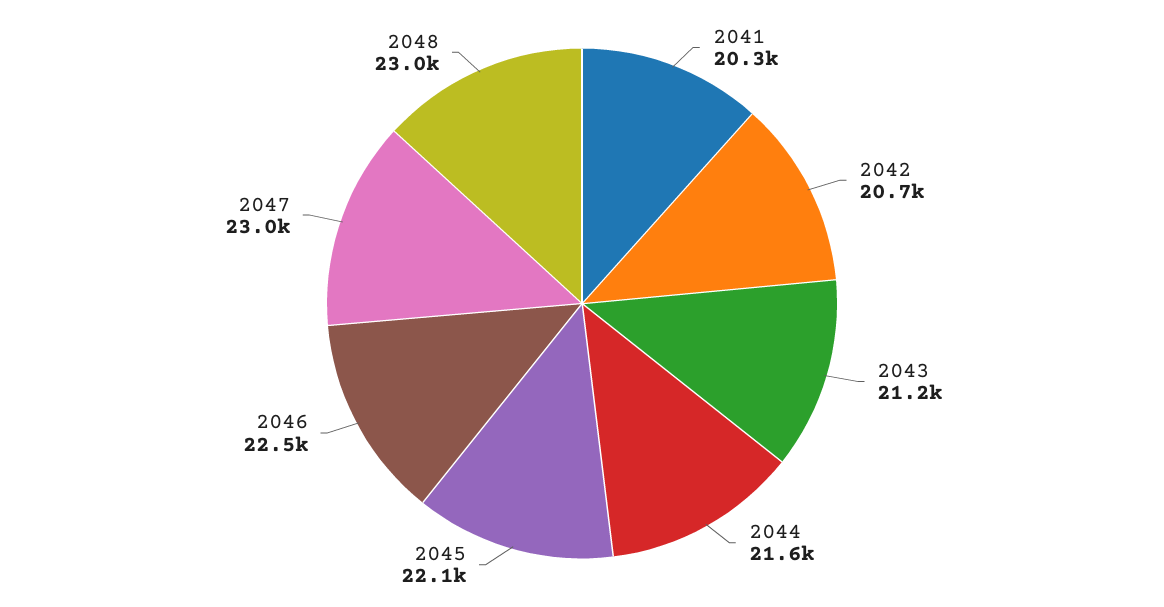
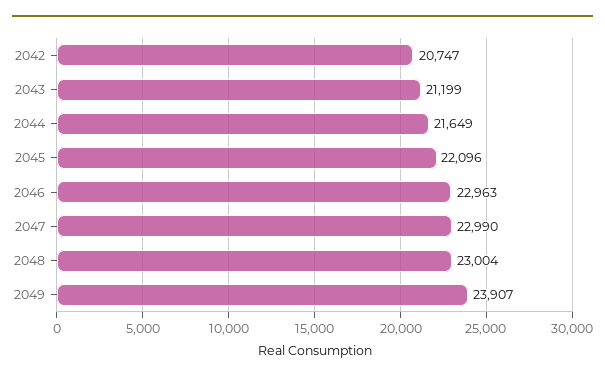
2041: 20300 -> none
2046: 22500 -> 22963
2049: none -> 23907

